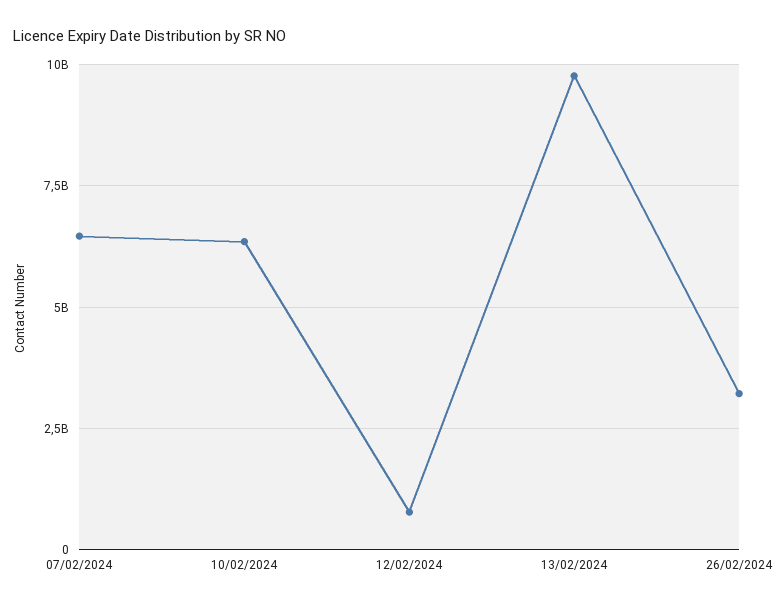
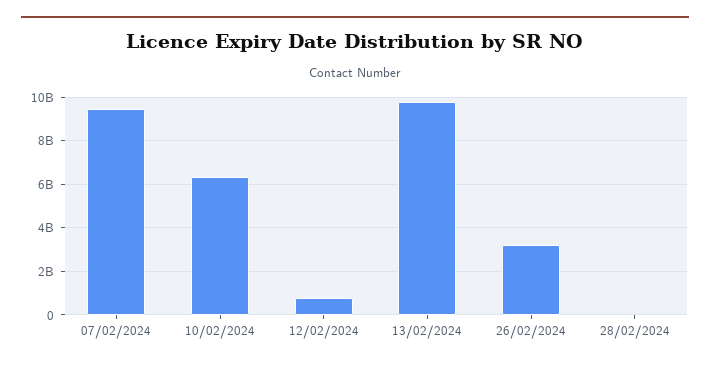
07/02/2024: 6500000000 -> 9500000000
28/02/2024: none -> 0

